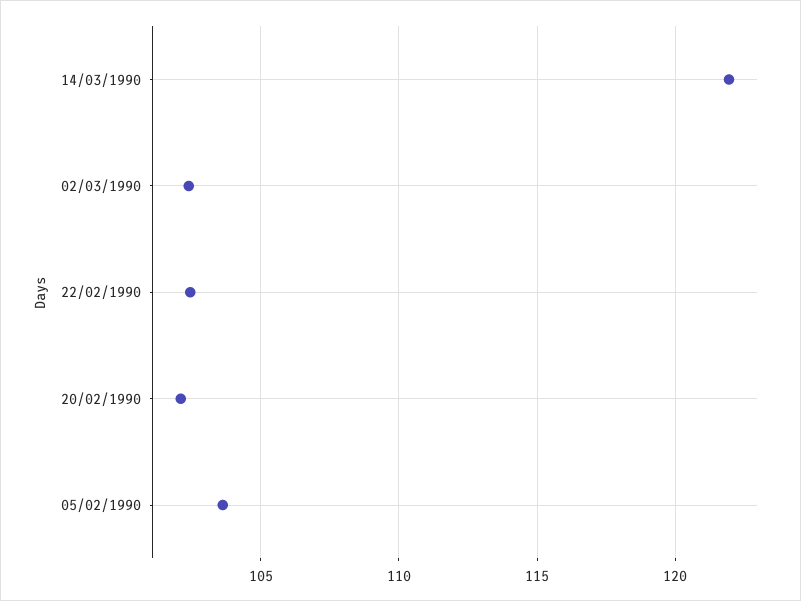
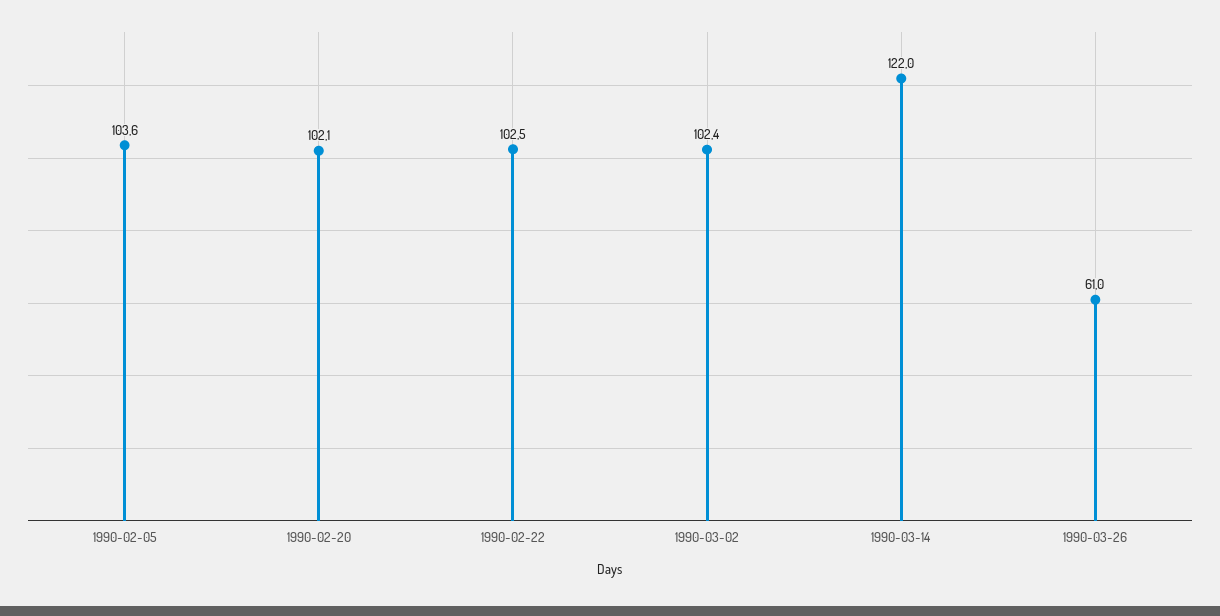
1990-03-26: none -> 61

